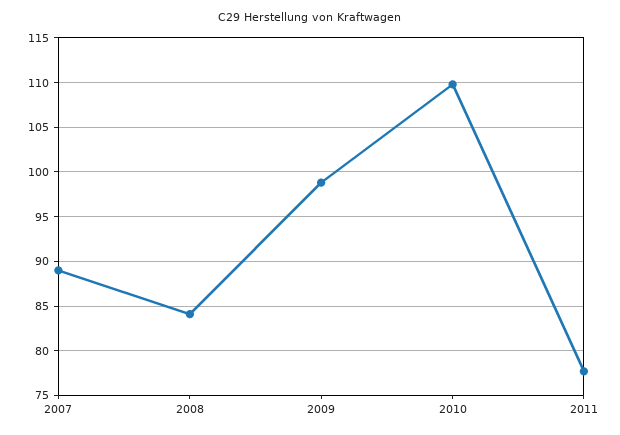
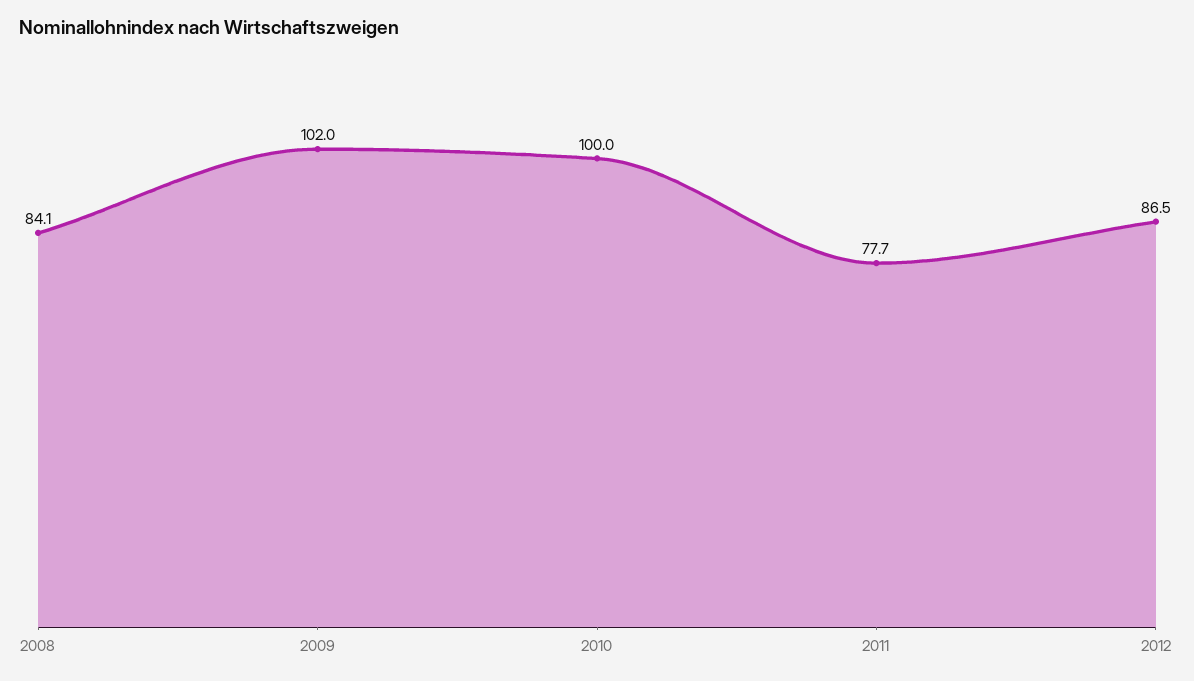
2007: 89 -> none
2009: 99 -> 102
2010: 110 -> 100
2012: none -> 86.5

